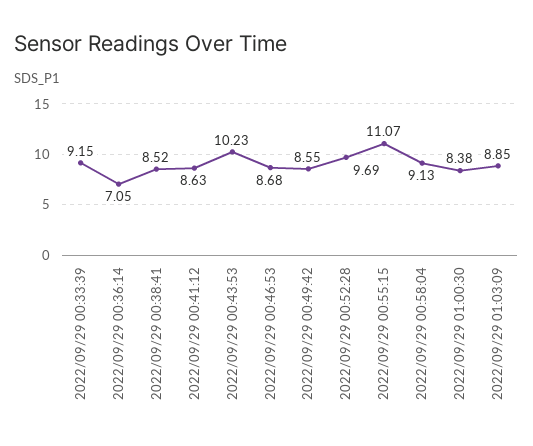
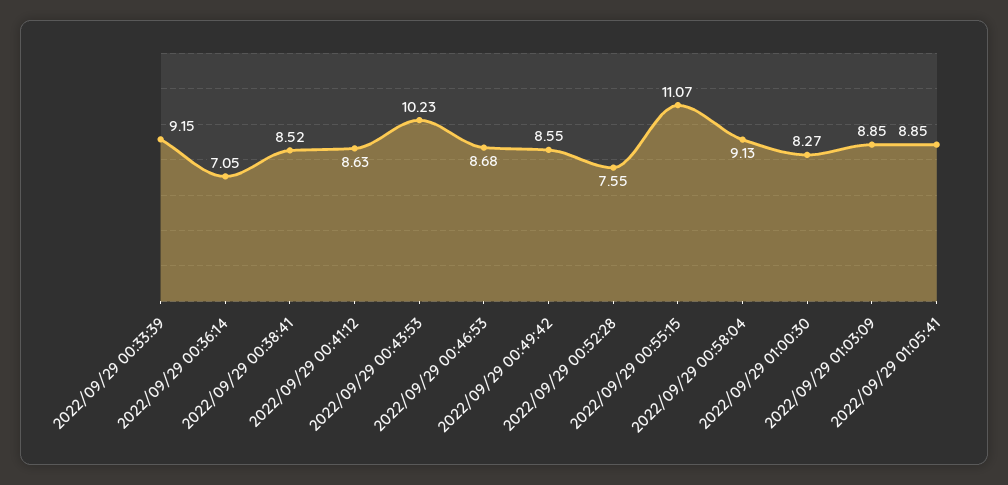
2022/09/29 00:52:28: 9.69 -> 7.55
2022/09/29 01:00:30: 8.38 -> 8.27
2022/09/29 01:05:41: none -> 8.85

